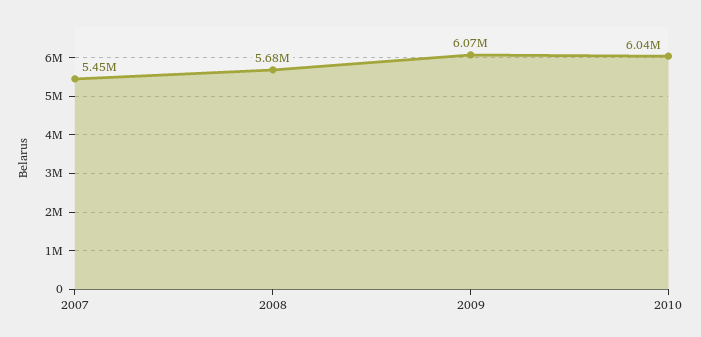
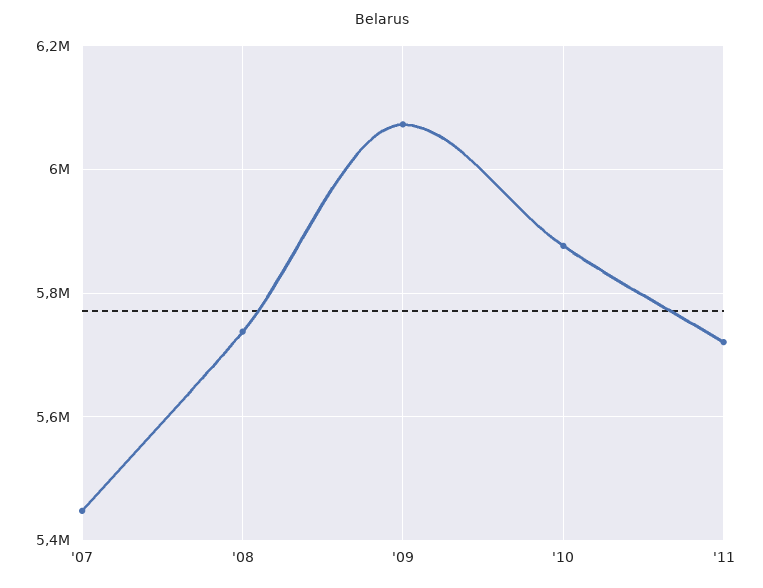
2008: 5680000 -> 5740000
2010: 6040000 -> 5880000
'11: none -> 5720000

